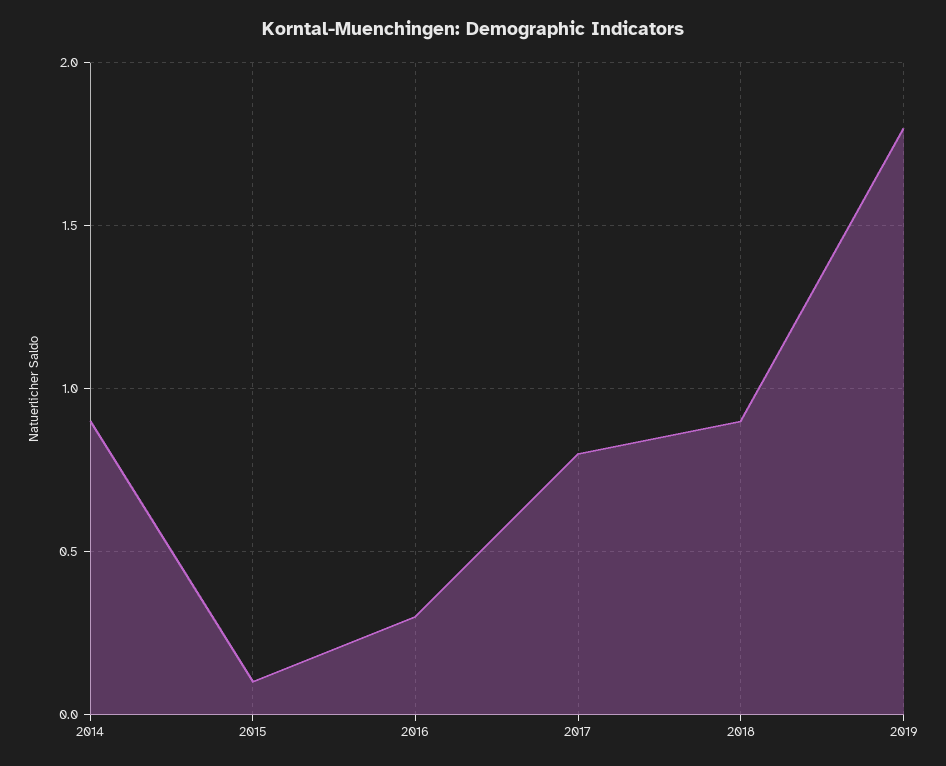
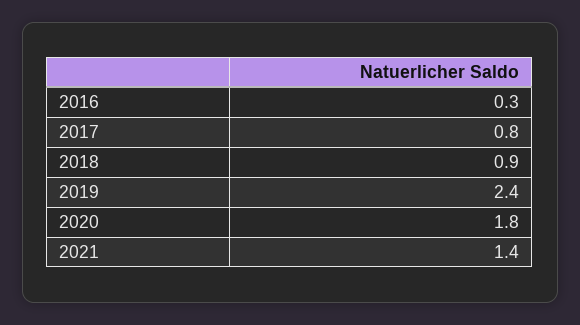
2014: 0.9 -> none
2015: 0.1 -> none
2019: 1.8 -> 2.4
2020: none -> 1.8
2021: none -> 1.4

